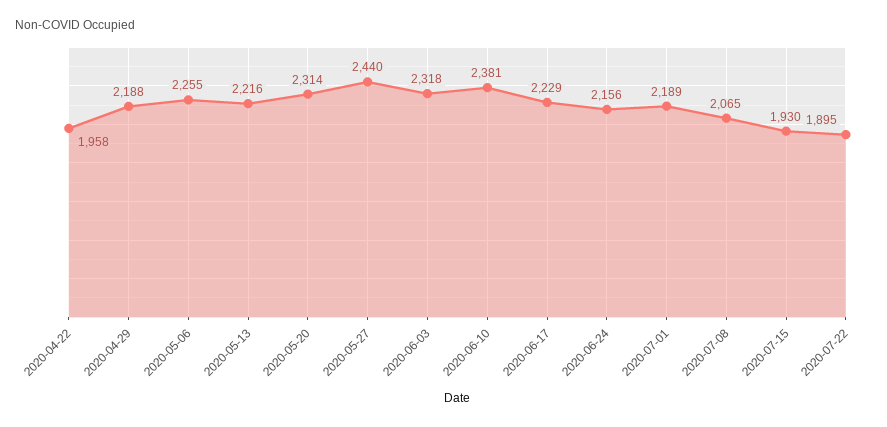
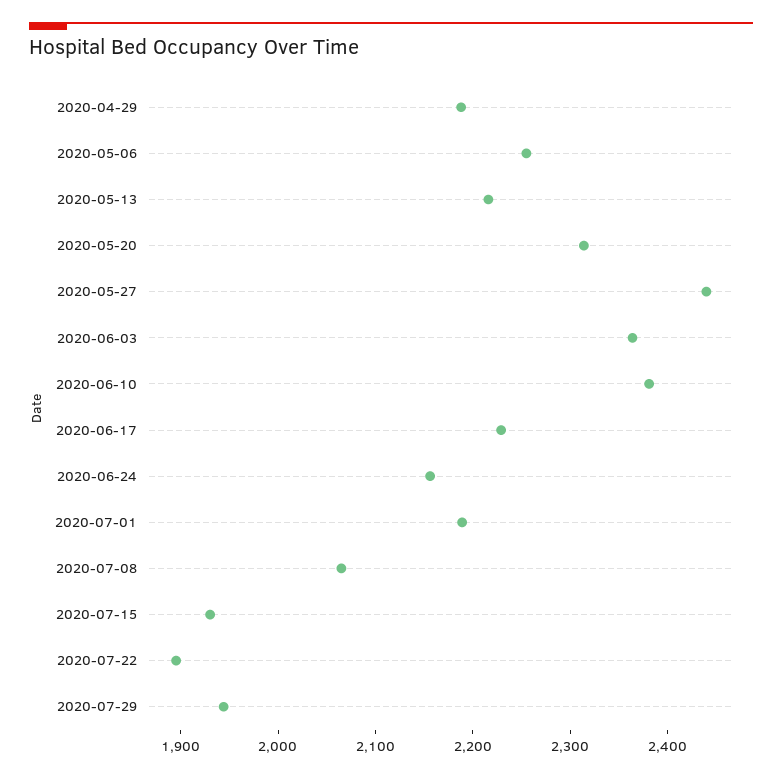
2020-04-22: 1958 -> none
2020-06-03: 2318 -> 2360
2020-07-29: none -> 1940

